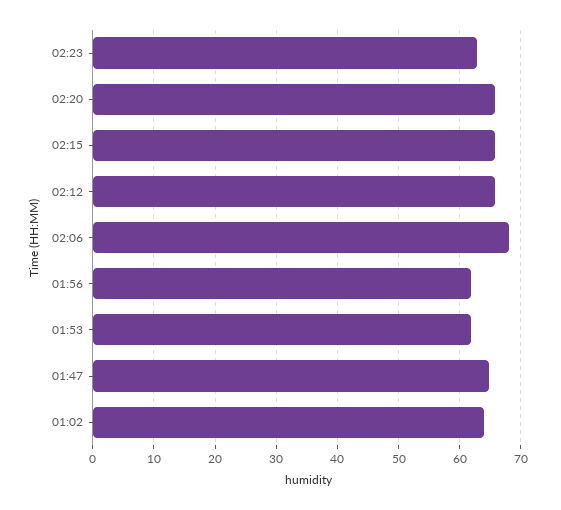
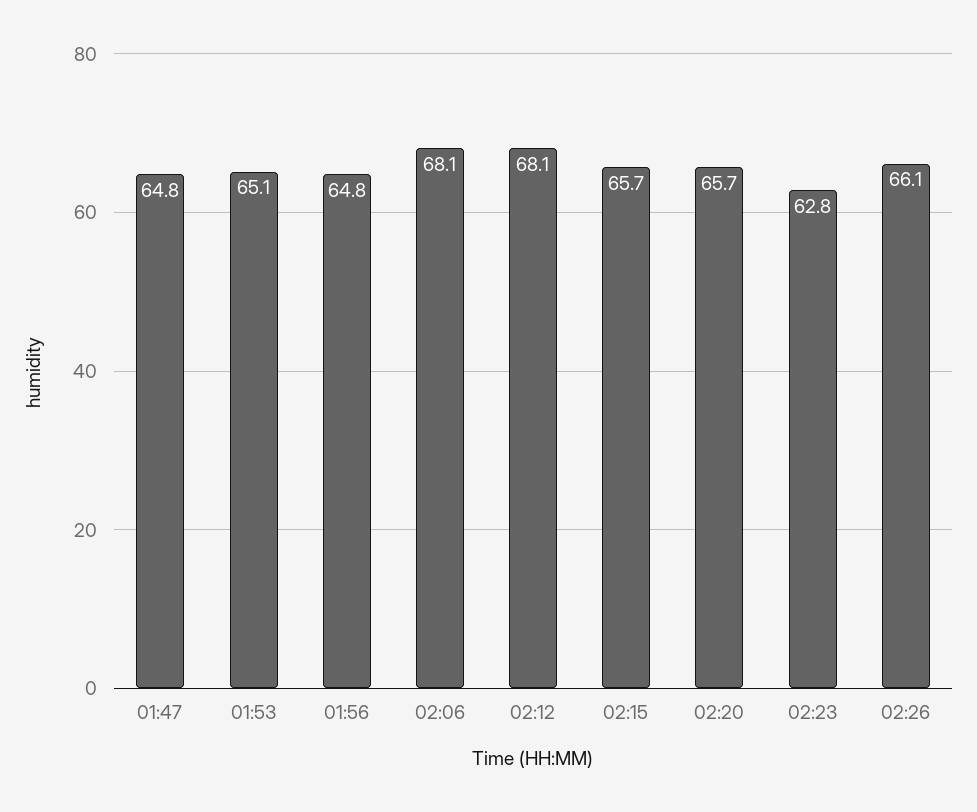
02:12: 66 -> 68.1
01:56: 62 -> 64.8
01:53: 62 -> 65.1
01:02: 64 -> none
02:26: none -> 66.1

